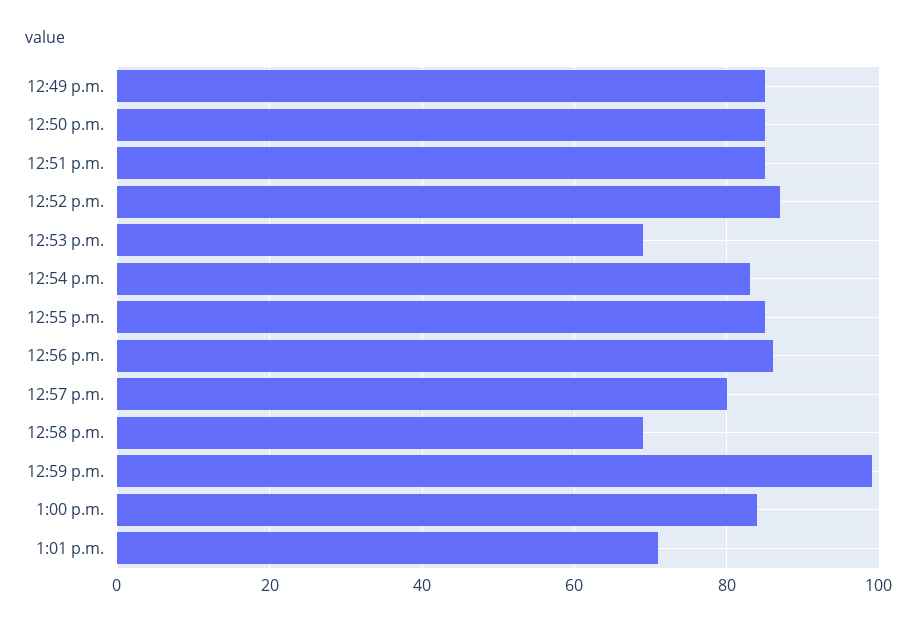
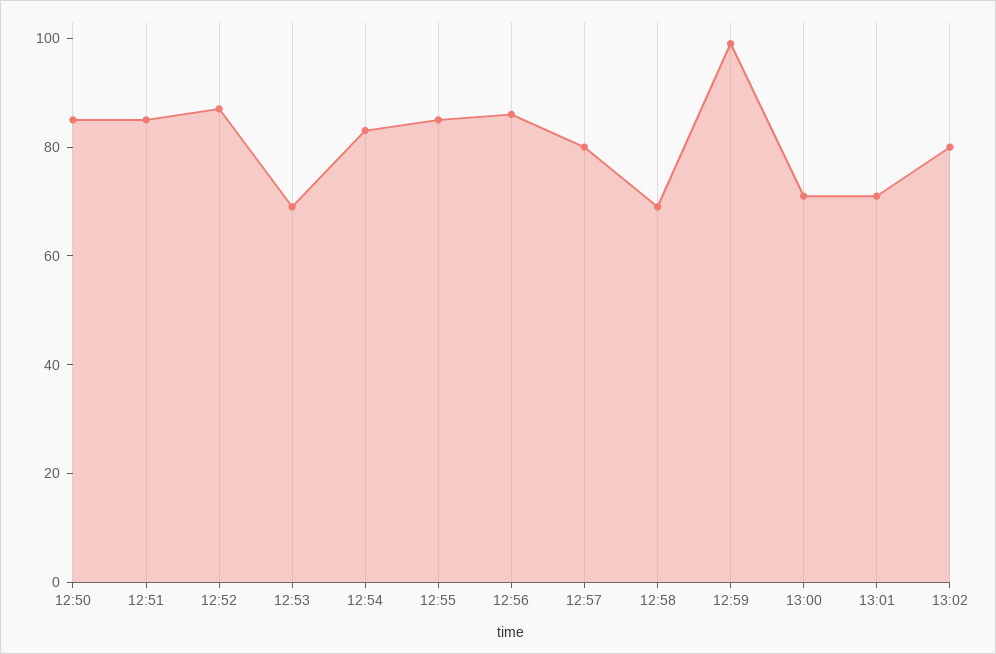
12:49 p.m.: 85 -> none
1:00 p.m.: 85 -> 70
13:02: none -> 80

